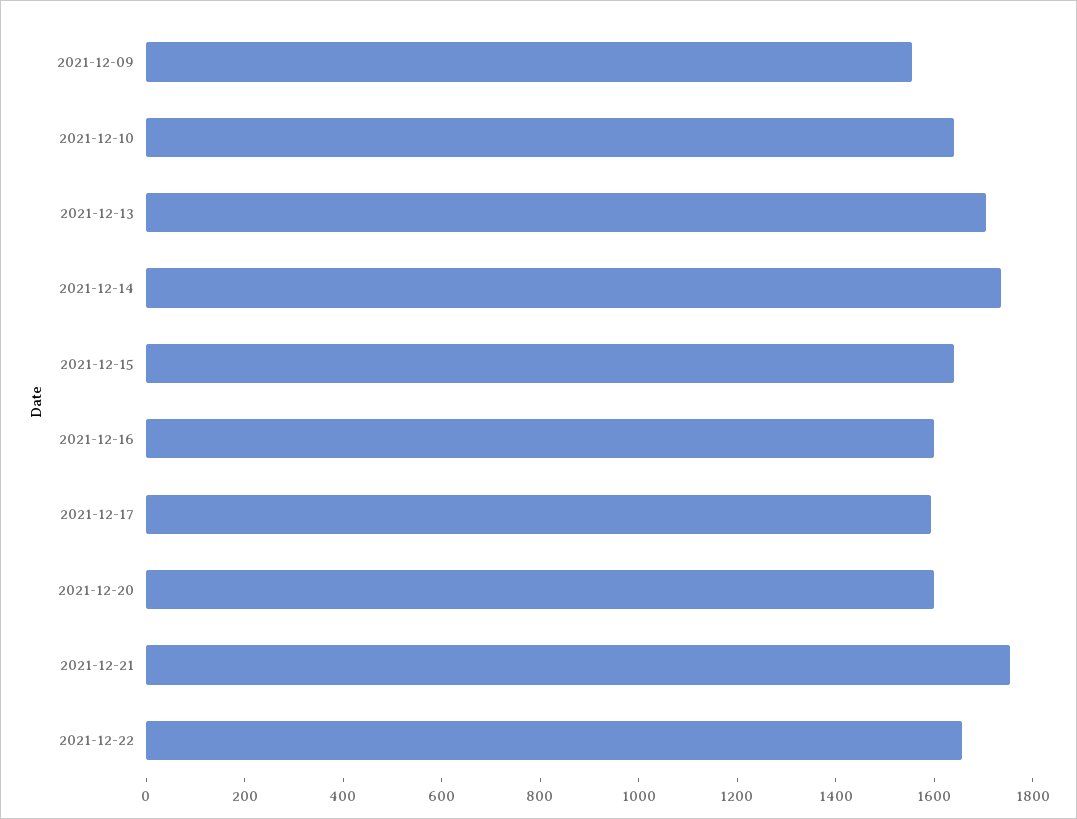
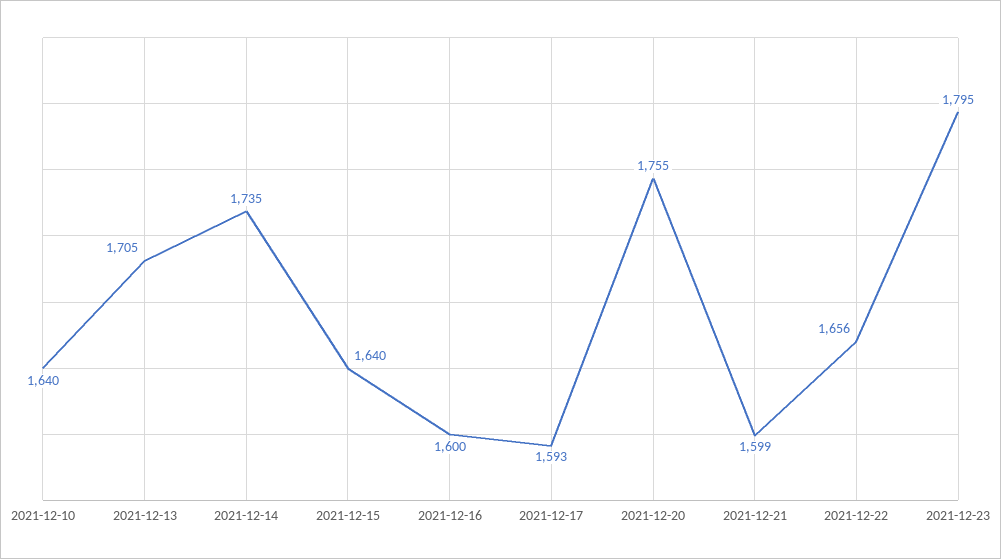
2021-12-09: 1550 -> none
2021-12-20: 1600 -> 1755
2021-12-21: 1750 -> 1599
2021-12-23: none -> 1795

